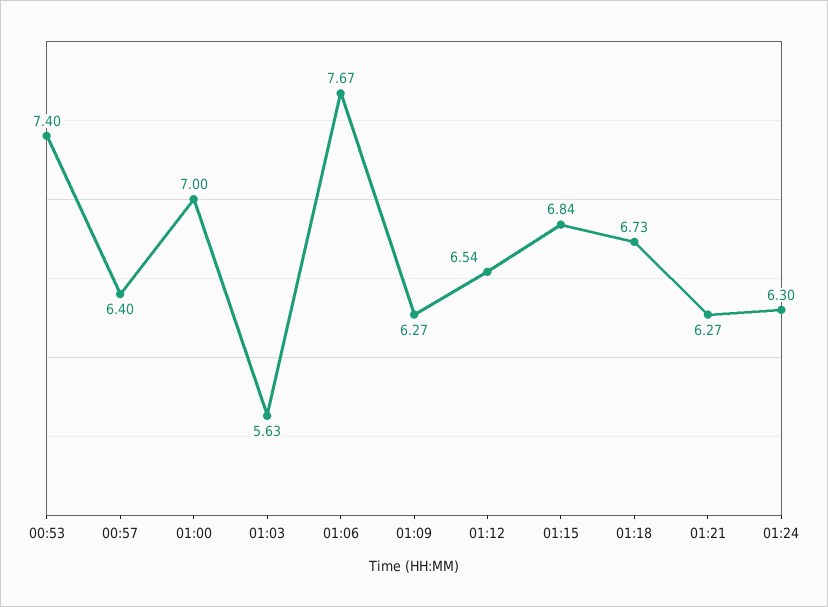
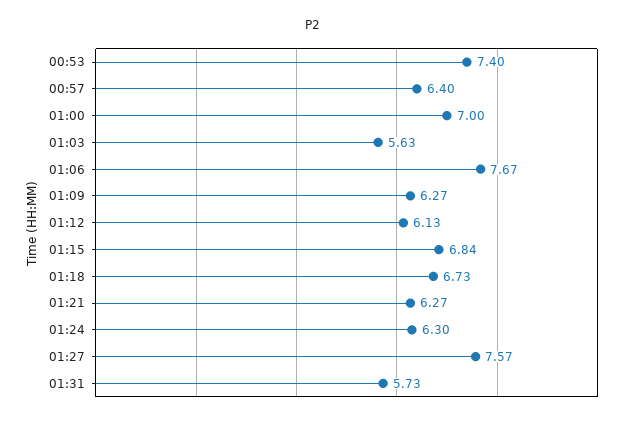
01:12: 6.54 -> 6.13
01:27: none -> 7.57
01:31: none -> 5.73

